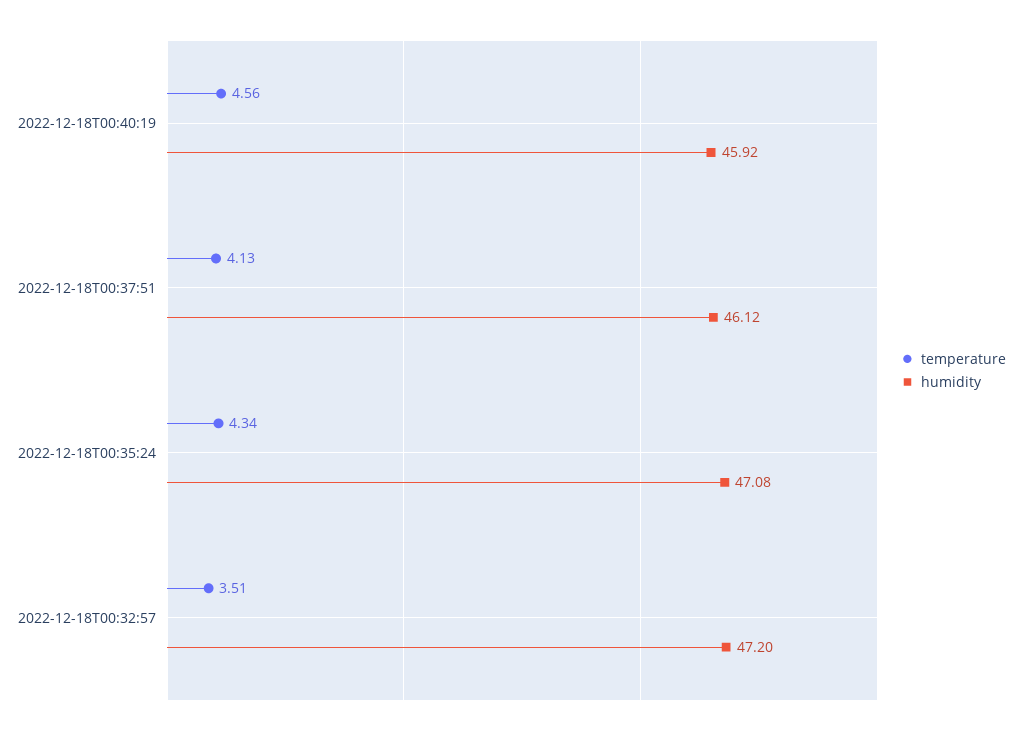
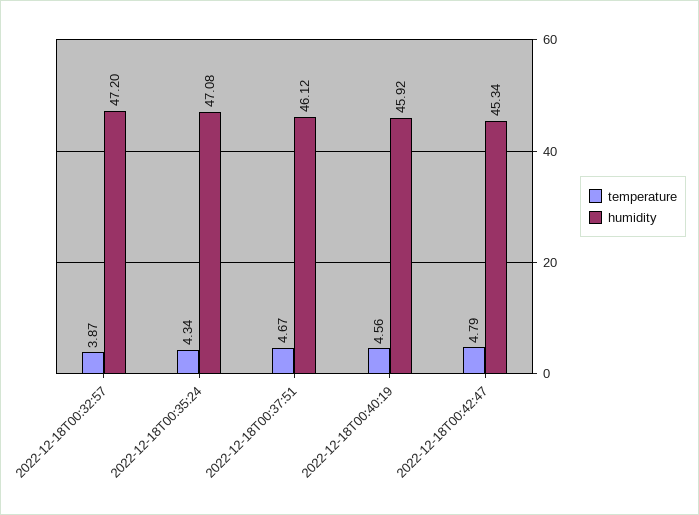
temperature, 2022-12-18T00:37:51: 4.13 -> 4.67
temperature, 2022-12-18T00:32:57: 3.51 -> 3.87
temperature, 2022-12-18T00:42:47: none -> 4.79
humidity, 2022-12-18T00:42:47: none -> 45.34

